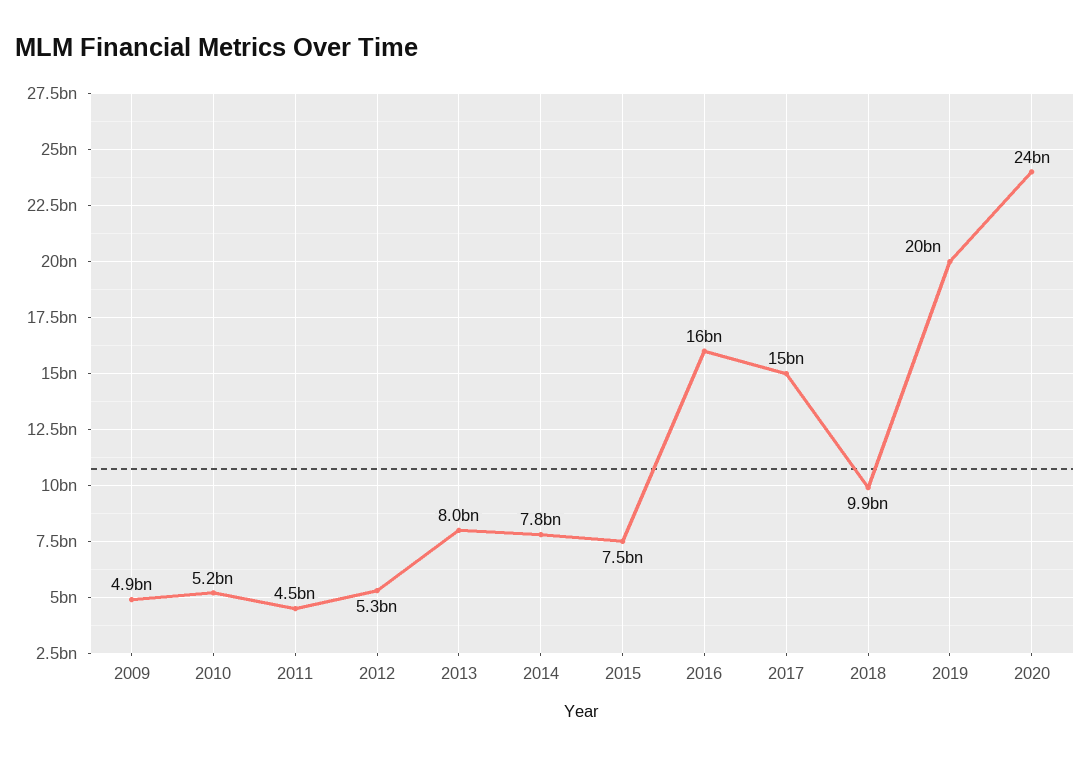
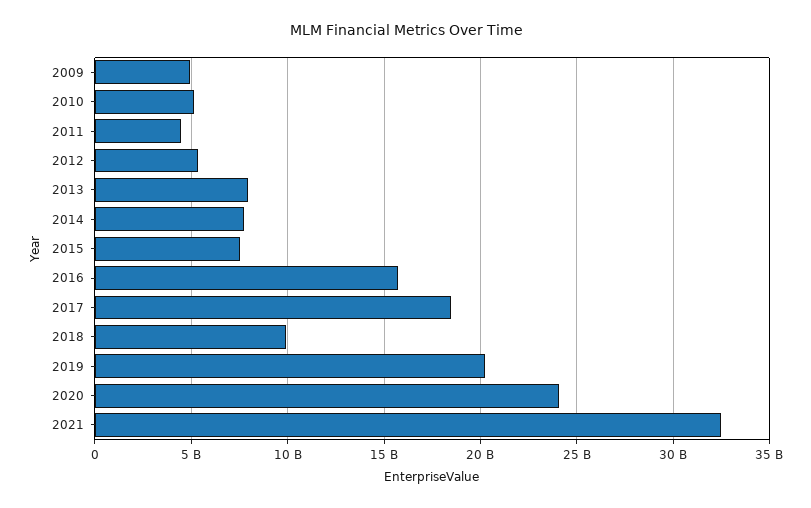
2017: 15000000000 -> 18500000000
2021: none -> 32500000000

